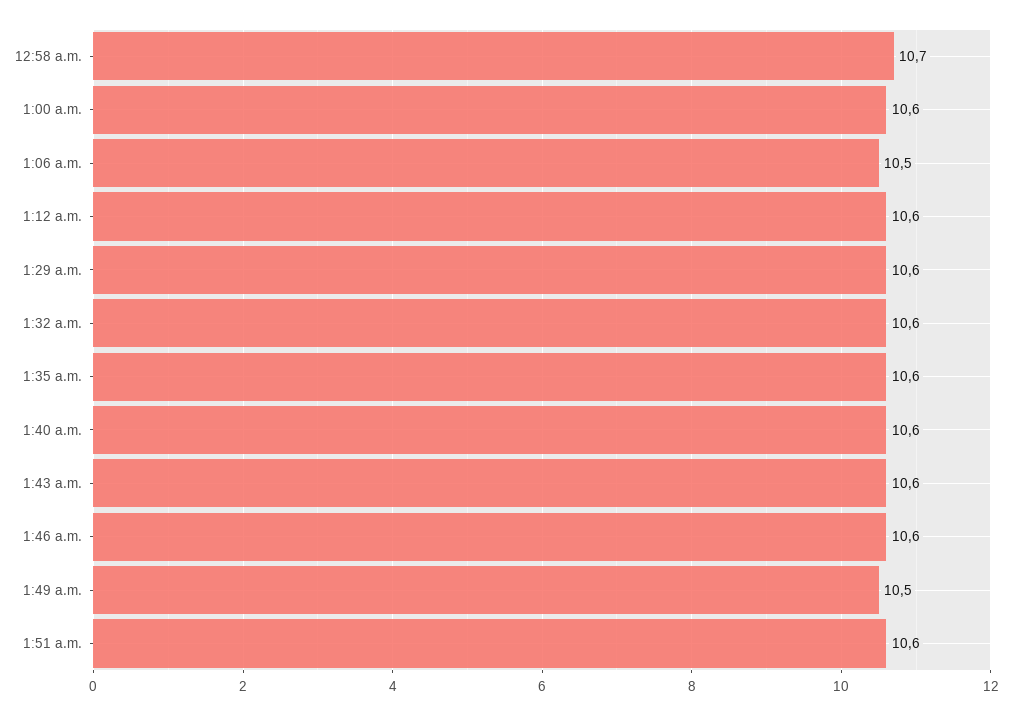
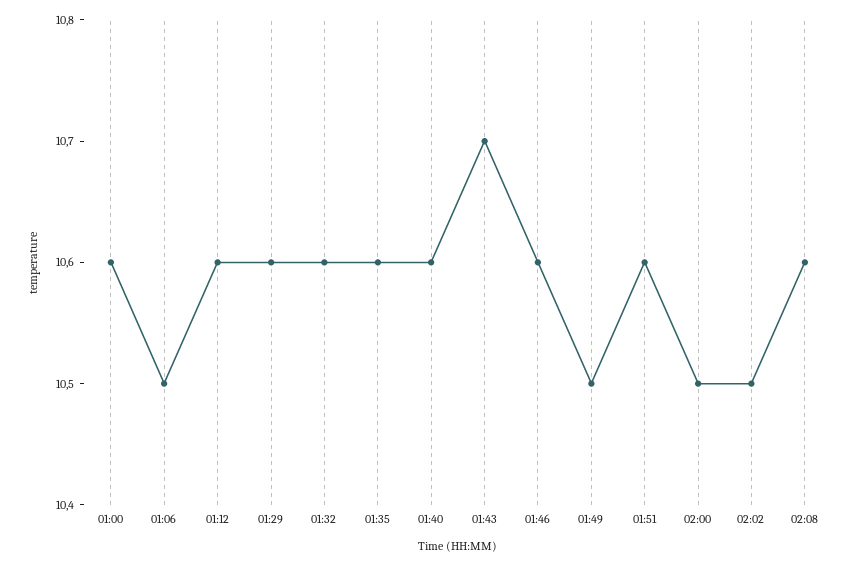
12:58 a.m.: 10.7 -> none
1:43 a.m.: 10.6 -> 10.7
02:00: none -> 10.5
02:02: none -> 10.5
02:08: none -> 10.6

